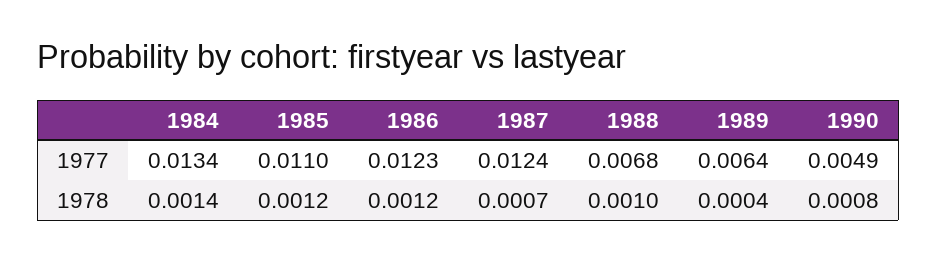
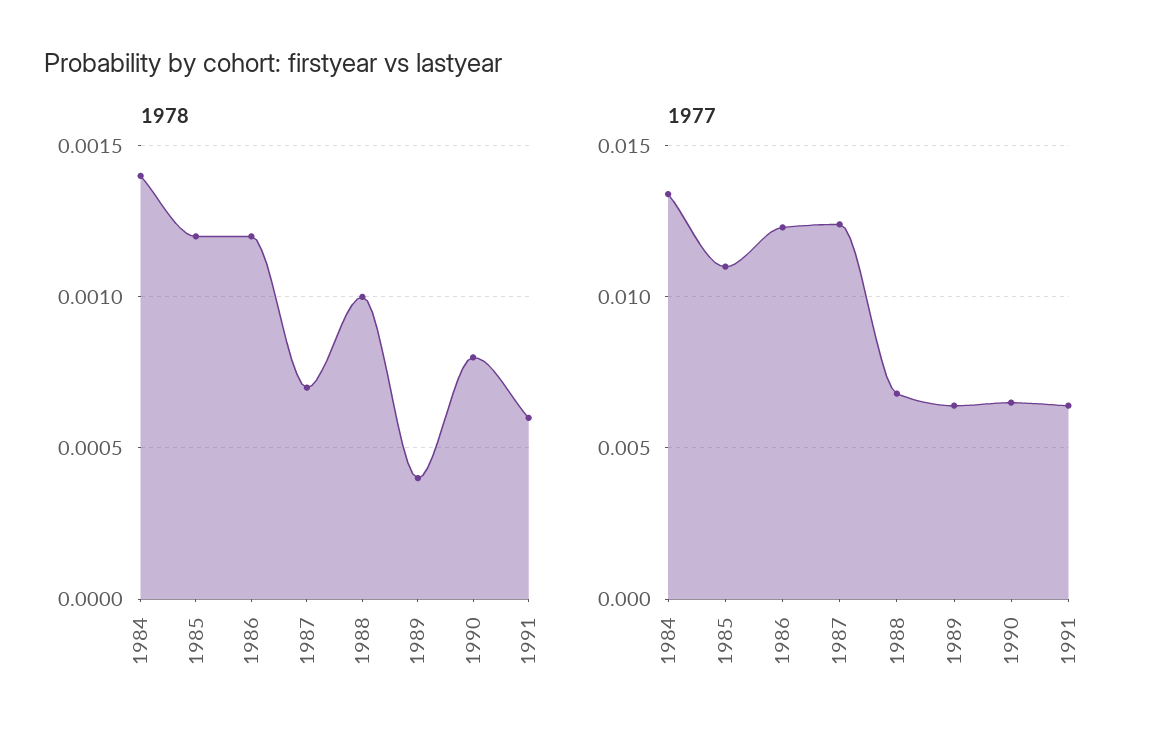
1977, 1990: 0.0049 -> 0.0065
1978, 1991: none -> 0.0006
1977, 1991: none -> 0.0065

